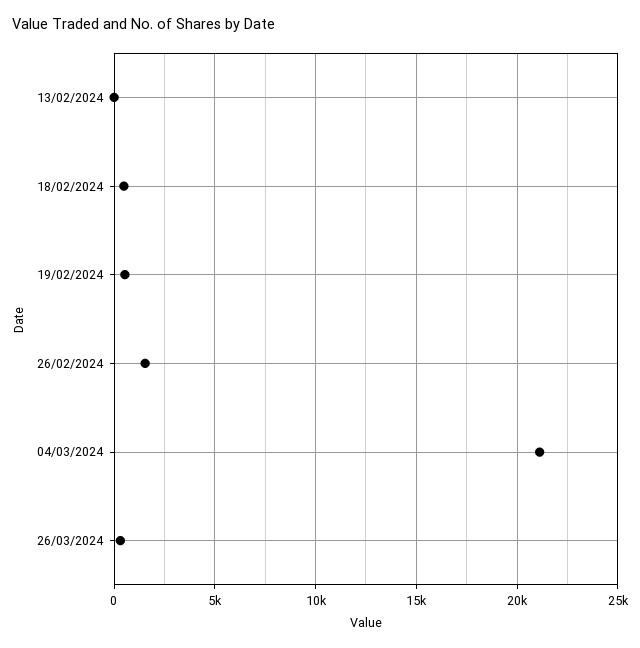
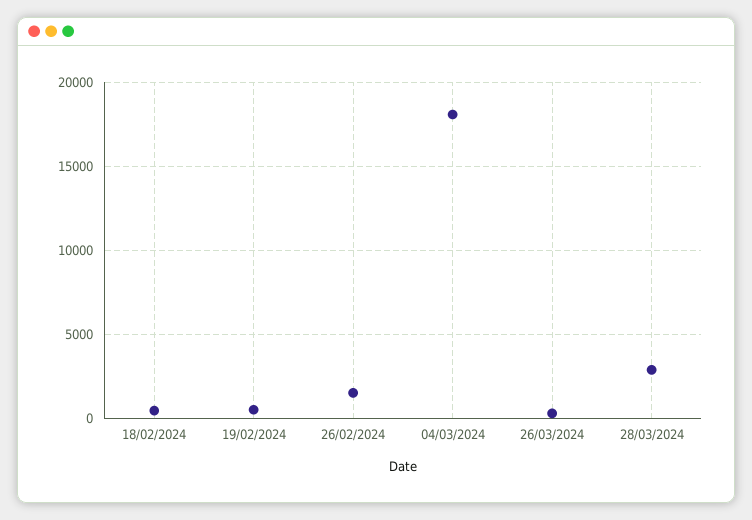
13/02/2024: 0 -> none
04/03/2024: 21000 -> 18000
28/03/2024: none -> 3000

